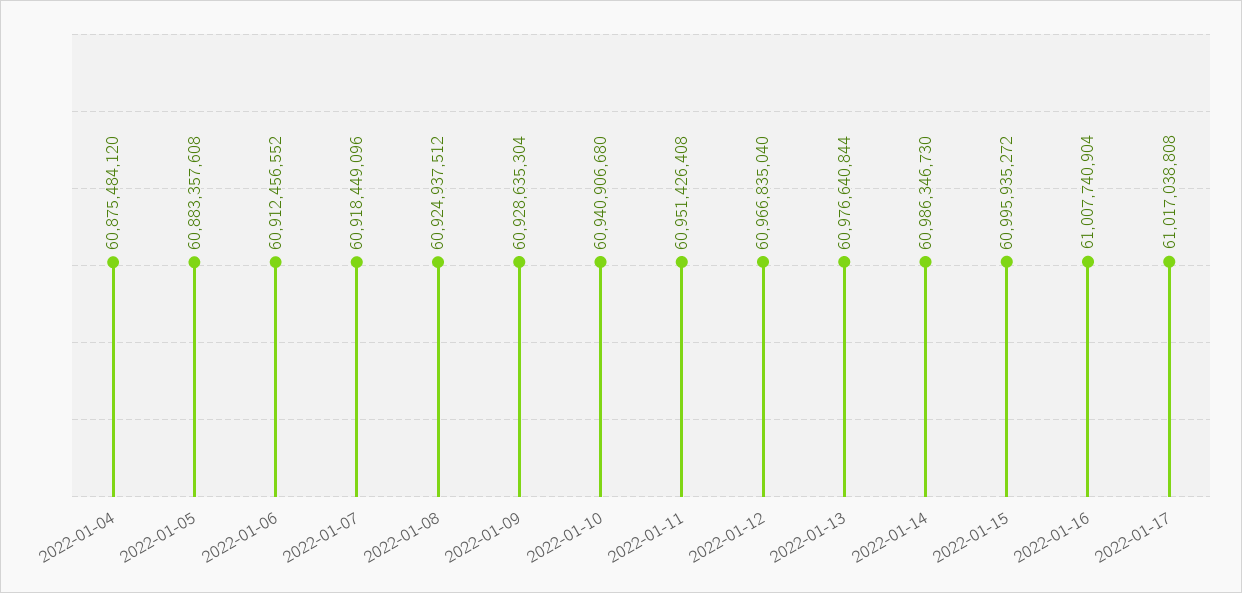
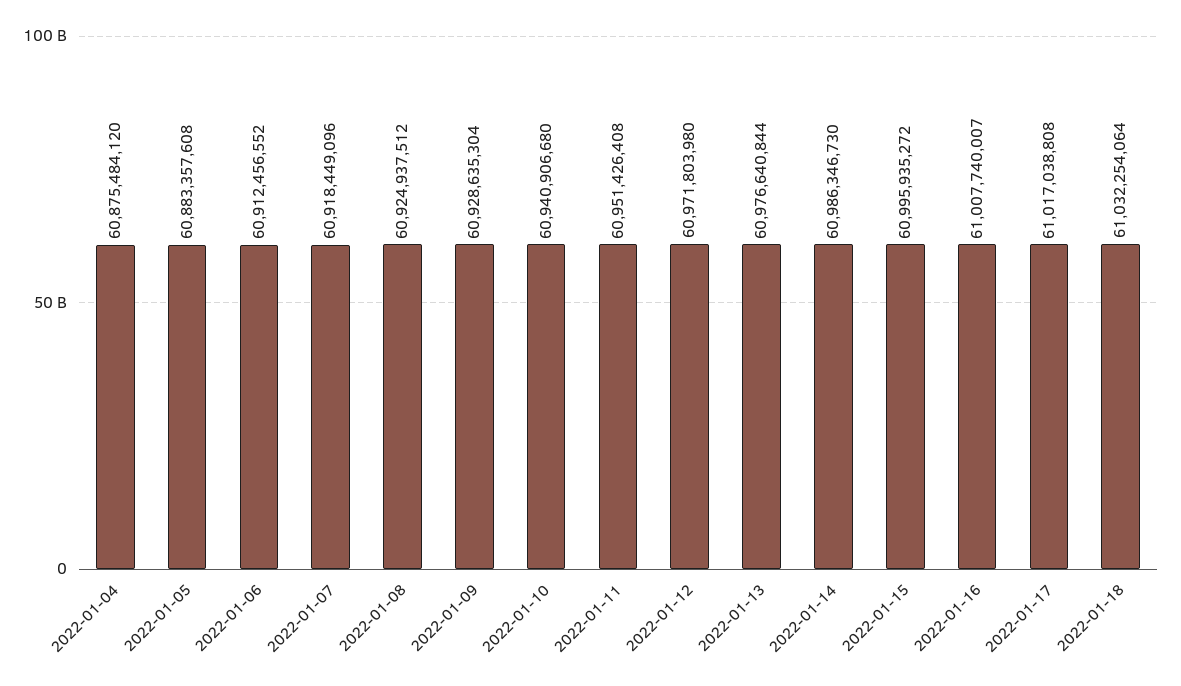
2022-01-12: 60966835040 -> 60971803980
2022-01-16: 61007740904 -> 61007740007
2022-01-18: none -> 61032254064

